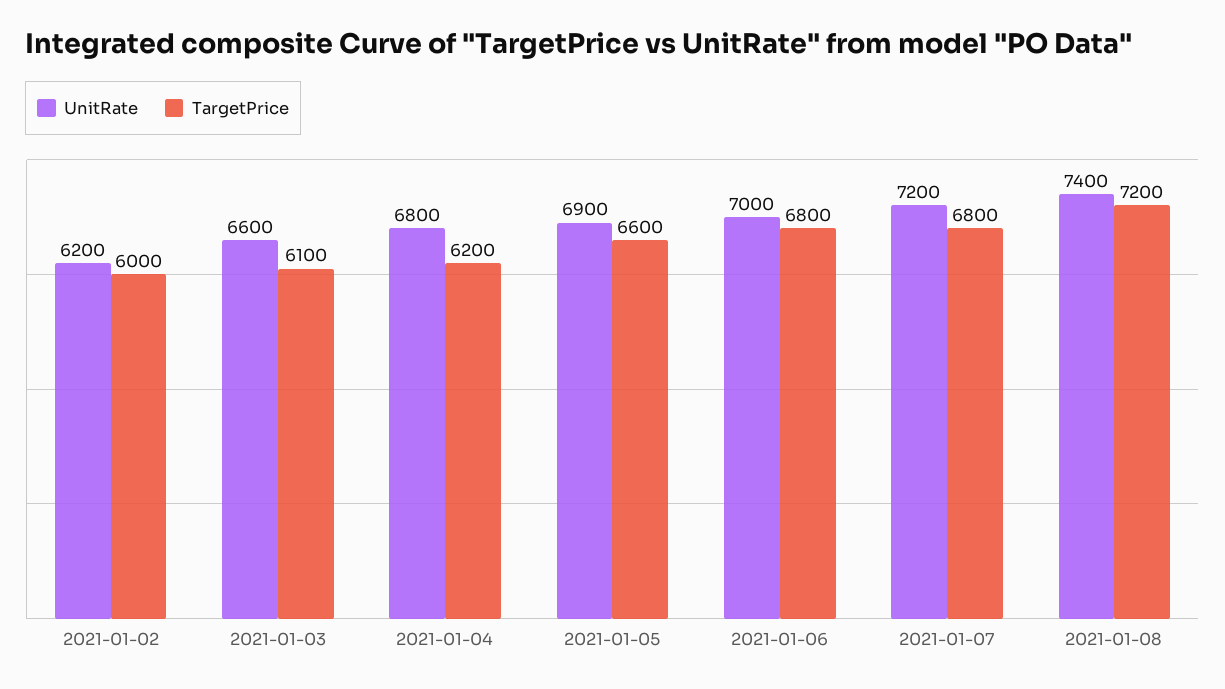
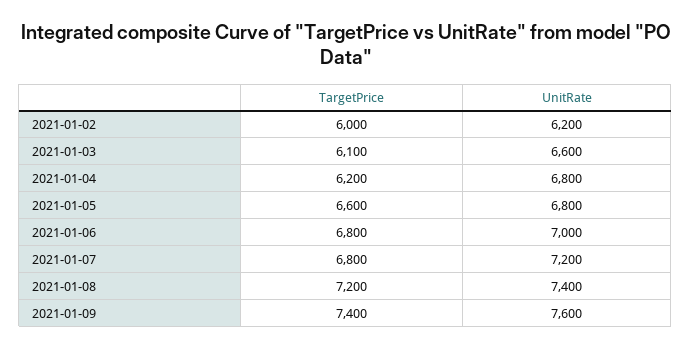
UnitRate, 2021-01-05: 6900 -> 6800
TargetPrice, 2021-01-09: none -> 7400
UnitRate, 2021-01-09: none -> 7600

